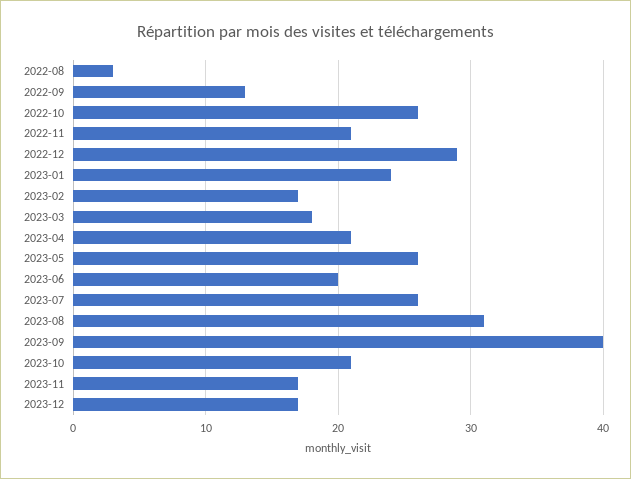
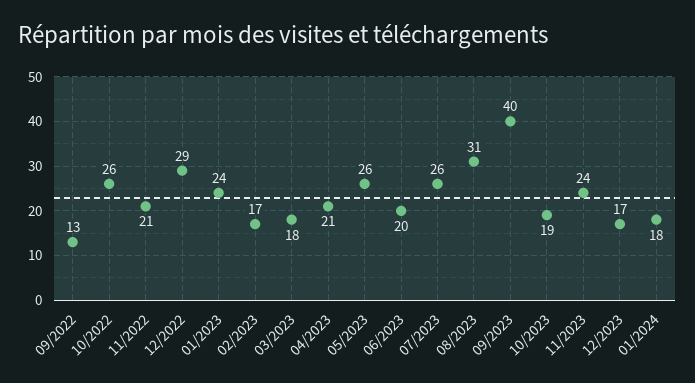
2022-08: 3 -> none
2023-10: 21 -> 19
2023-11: 17 -> 24
01/2024: none -> 18

